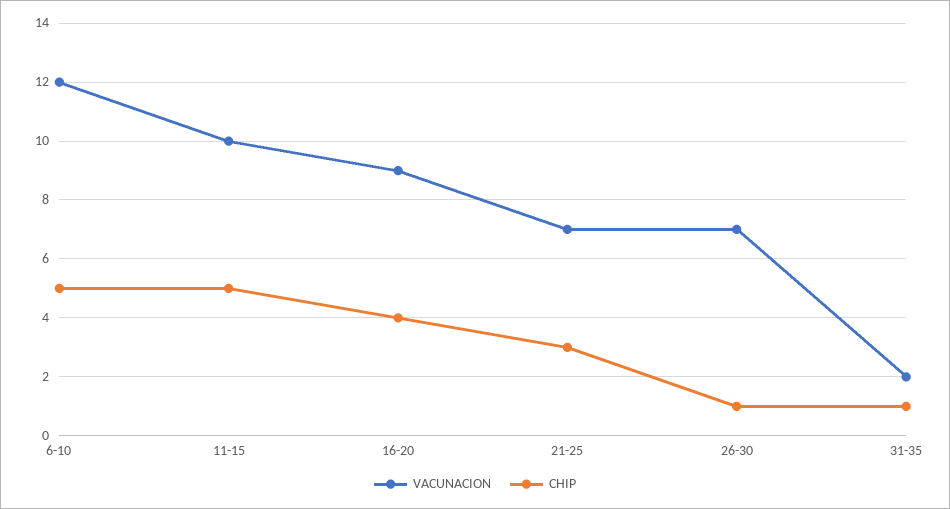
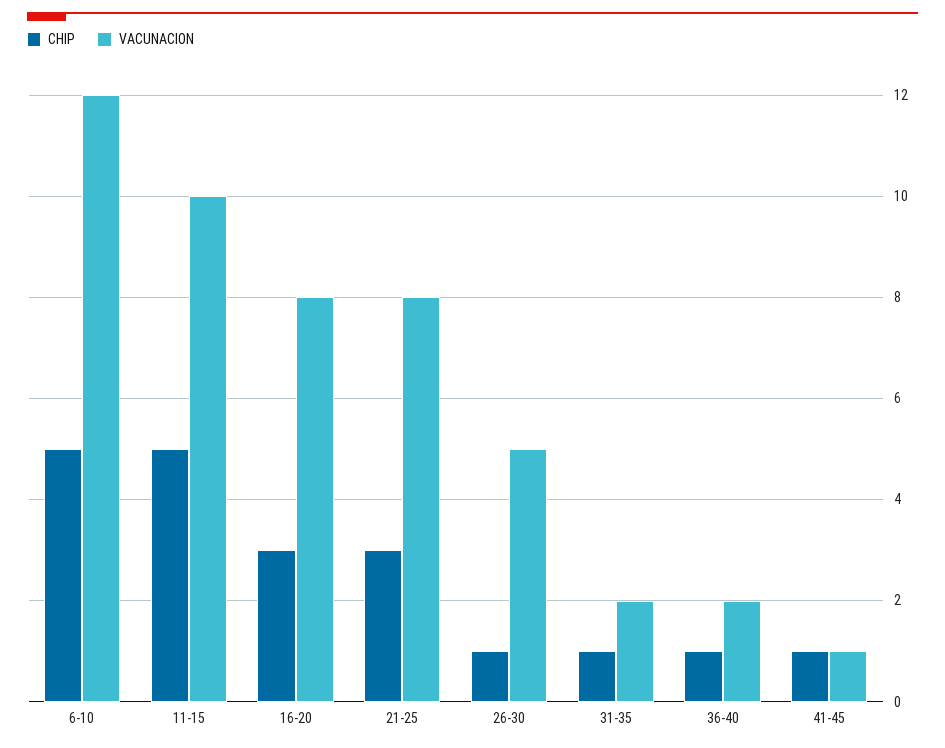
VACUNACION, 16-20: 9 -> 8
CHIP, 16-20: 4 -> 3
VACUNACION, 21-25: 7 -> 8
VACUNACION, 26-30: 7 -> 5
CHIP, 36-40: none -> 1
VACUNACION, 36-40: none -> 2
CHIP, 41-45: none -> 1
VACUNACION, 41-45: none -> 1

